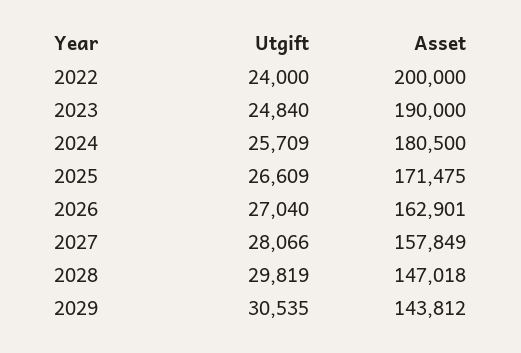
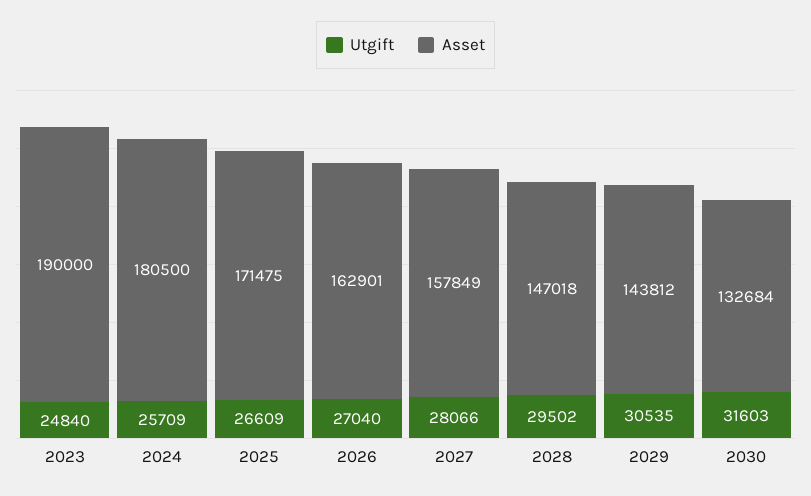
Utgift, 2022: 24000 -> none
Asset, 2022: 200000 -> none
Utgift, 2028: 29819 -> 29502
Utgift, 2030: none -> 31603
Asset, 2030: none -> 132684

